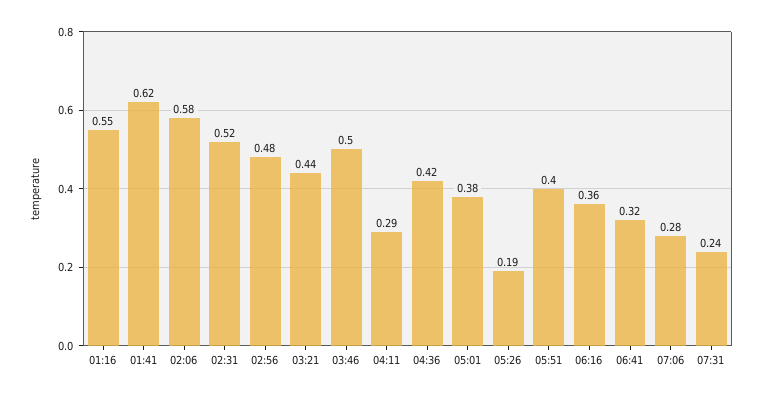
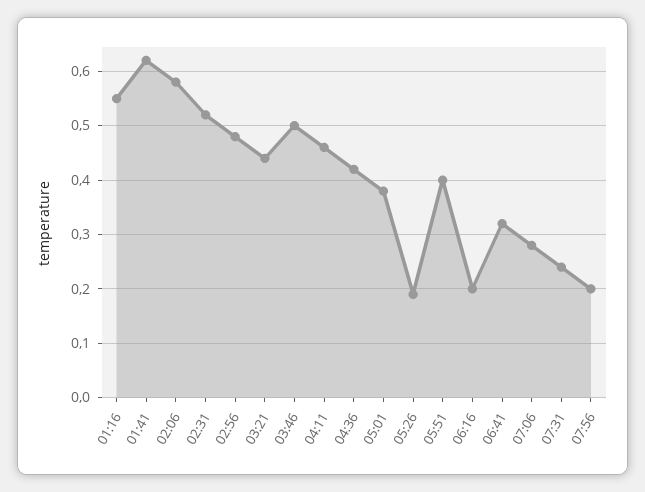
04:11: 0.29 -> 0.45
06:16: 0.36 -> 0.2
07:56: none -> 0.2

